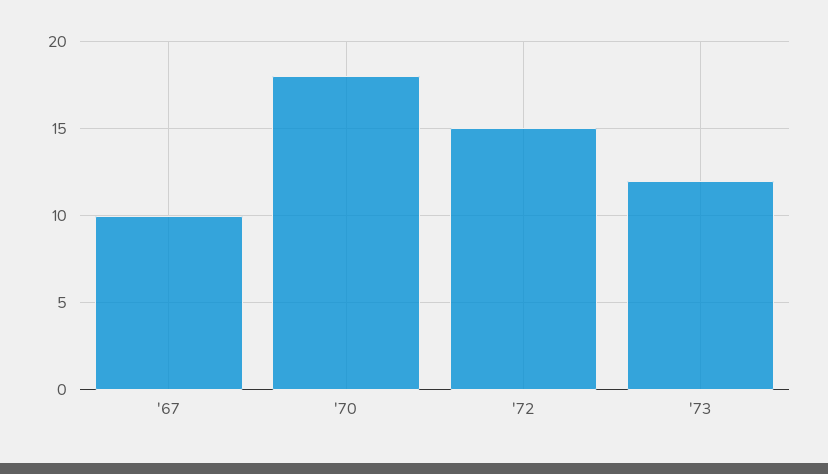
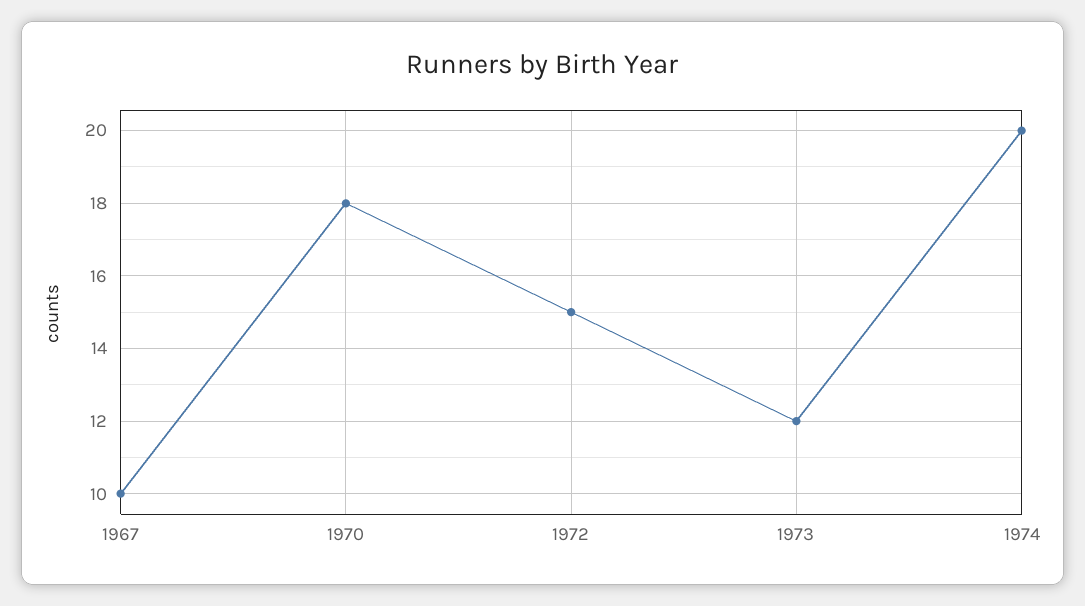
1974: none -> 20

